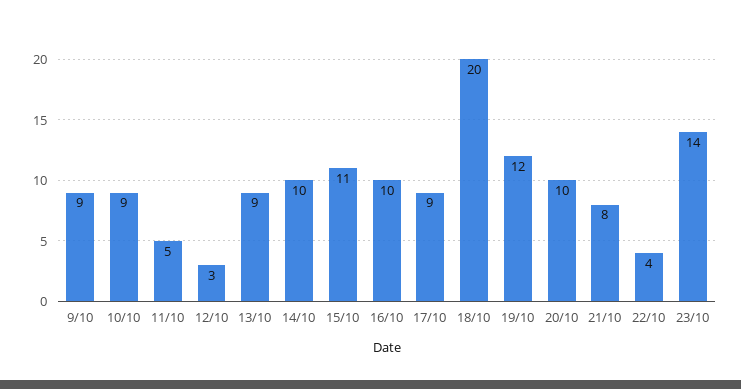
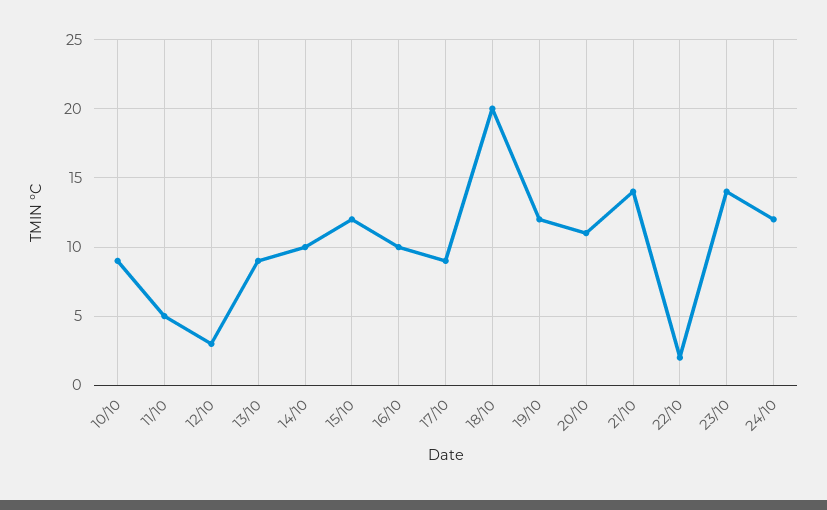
9/10: 9 -> none
15/10: 11 -> 12
20/10: 10 -> 11
21/10: 8 -> 14
22/10: 4 -> 2
24/10: none -> 12

